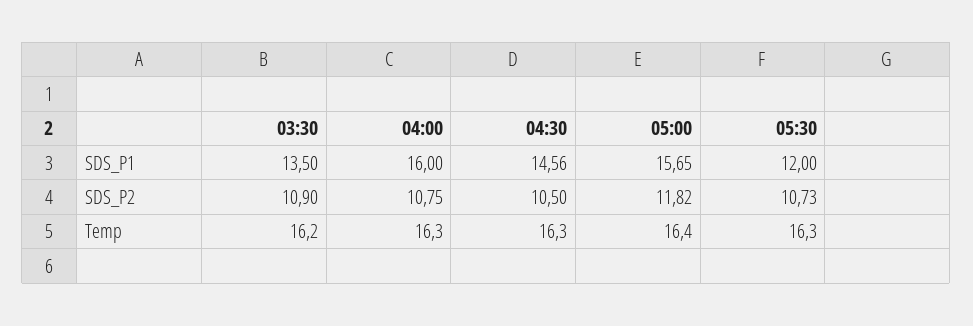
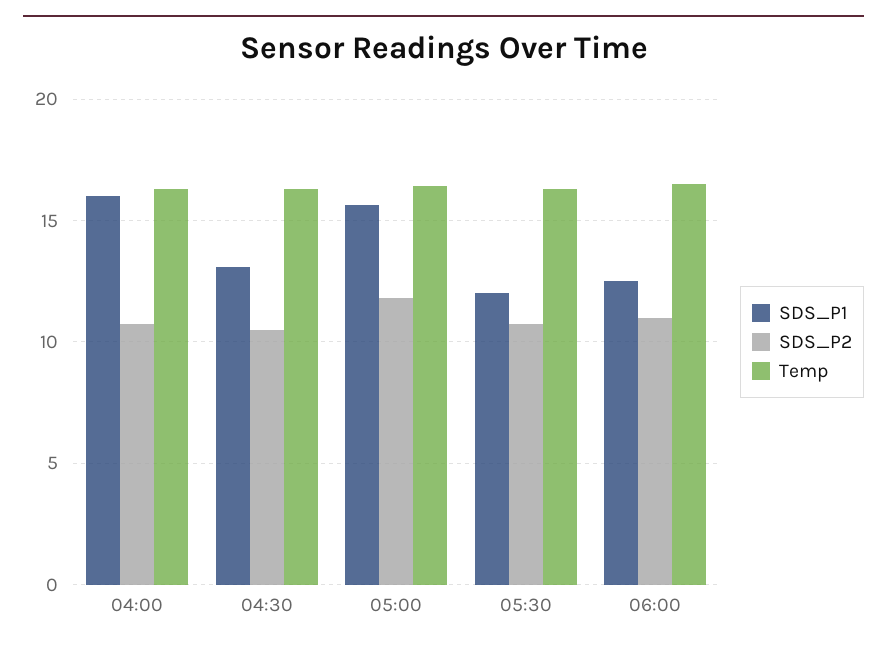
SDS_P1, 03:30: 13.5 -> none
SDS_P1, 04:30: 14.56 -> 13
SDS_P2, 03:30: 10.9 -> none
Temp, 03:30: 16.2 -> none
SDS_P1, 06:00: none -> 12.5
SDS_P2, 06:00: none -> 11
Temp, 06:00: none -> 16.5

